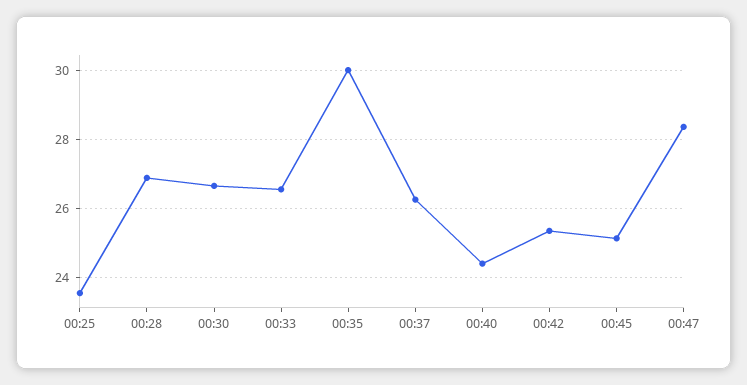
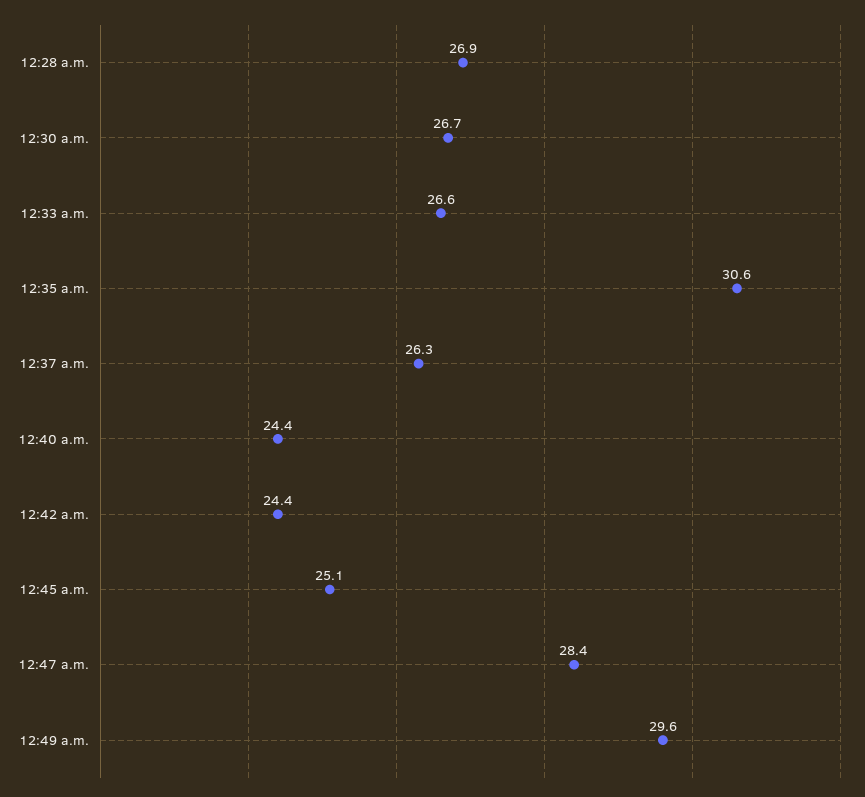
00:25: 23.6 -> none
00:35: 30 -> 30.6
00:42: 25.4 -> 24.4
12:49 a.m.: none -> 29.6

